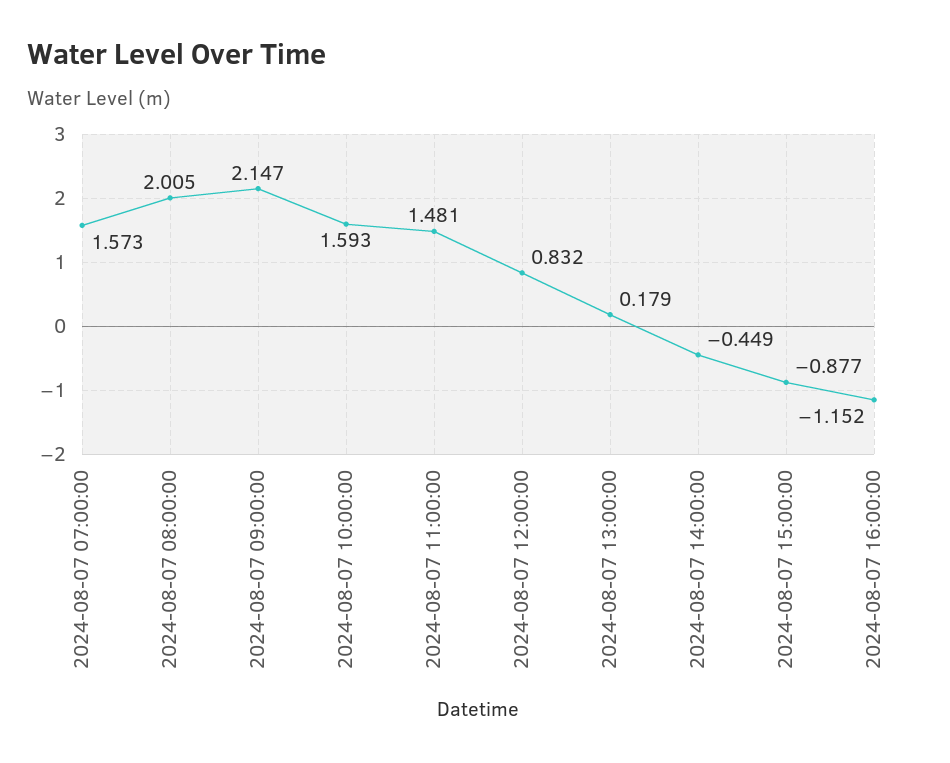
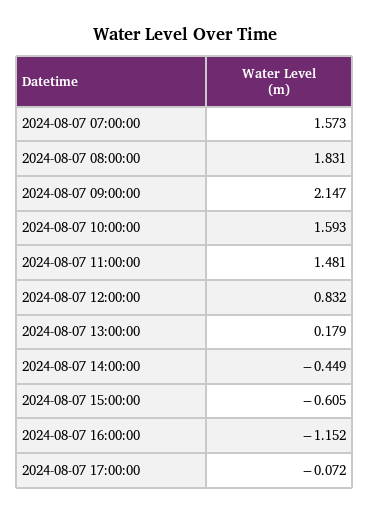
2024-08-07 08:00:00: 2.005 -> 1.831
2024-08-07 15:00:00: -0.877 -> -0.605
2024-08-07 17:00:00: none -> -0.072

